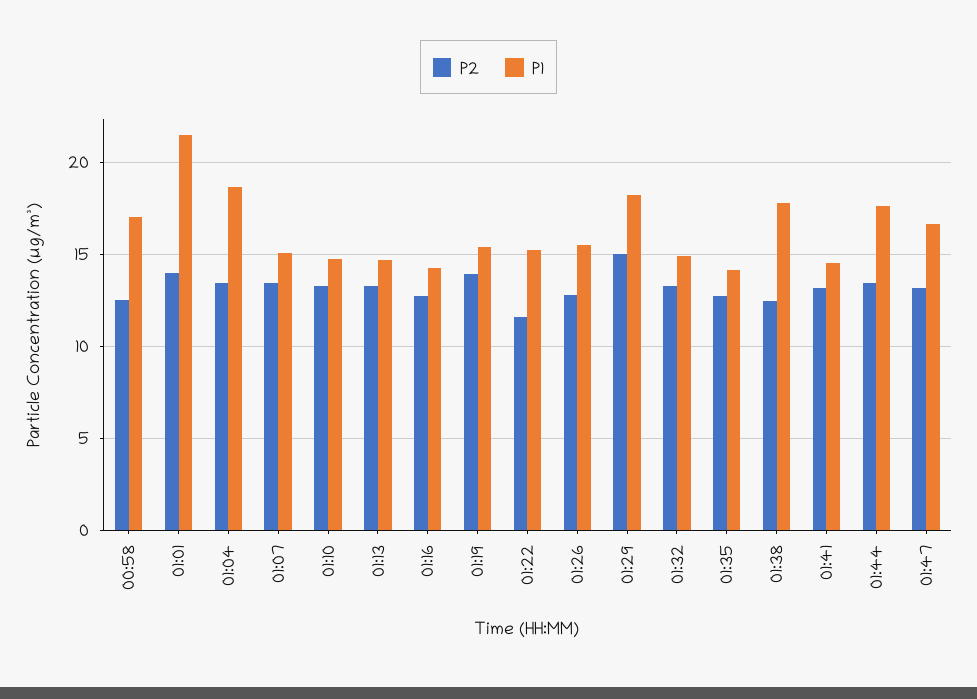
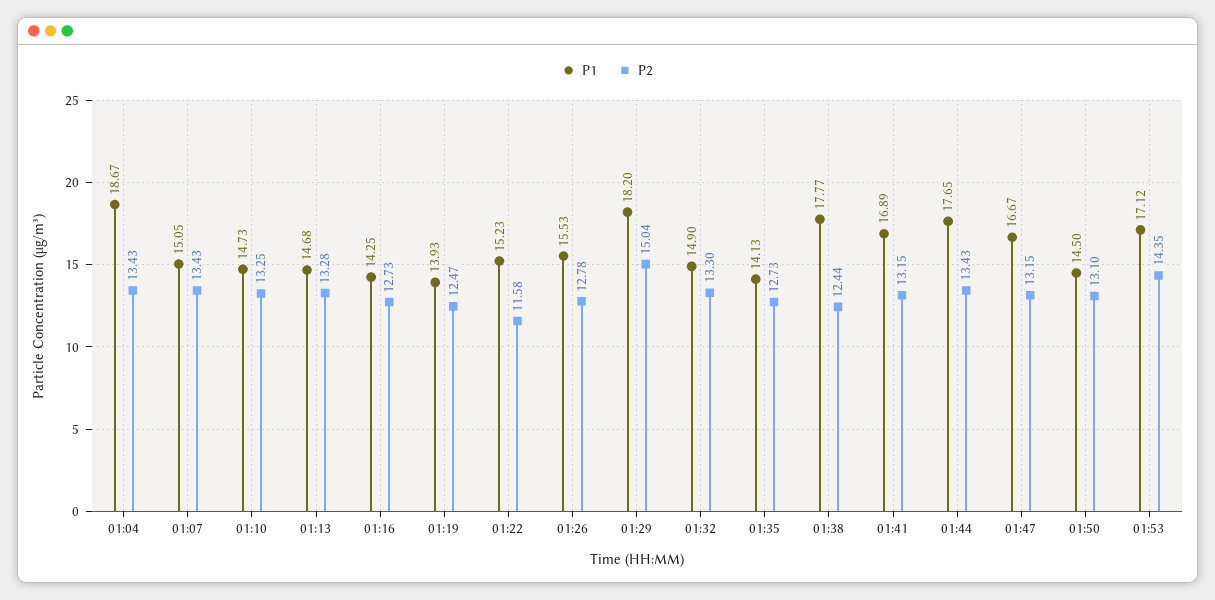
P2, 00:58: 12.5 -> none
P1, 00:58: 17 -> none
P2, 01:01: 14 -> none
P1, 01:01: 21.5 -> none
P2, 01:19: 14 -> 12.47
P1, 01:19: 15.5 -> 13.93
P1, 01:41: 14.5 -> 16.89
P1, 01:50: none -> 14.5
P2, 01:50: none -> 13.1
P1, 01:53: none -> 17.12
P2, 01:53: none -> 14.35

